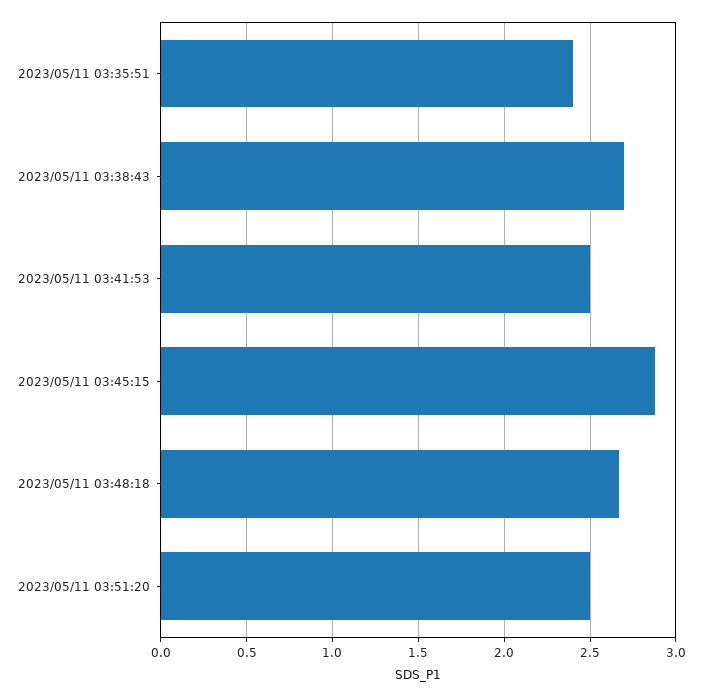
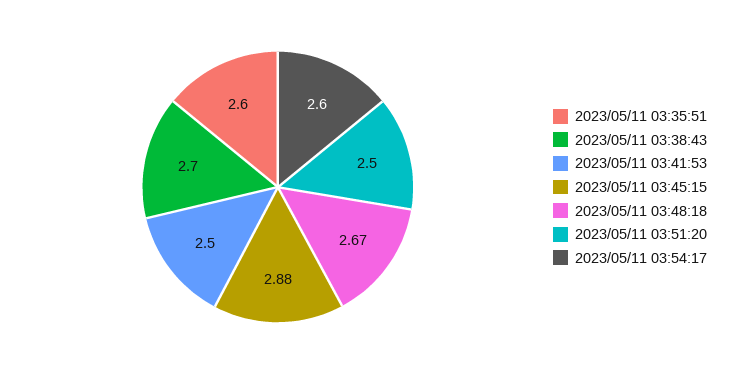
2023/05/11 03:35:51: 2.4 -> 2.6
2023/05/11 03:54:17: none -> 2.6

